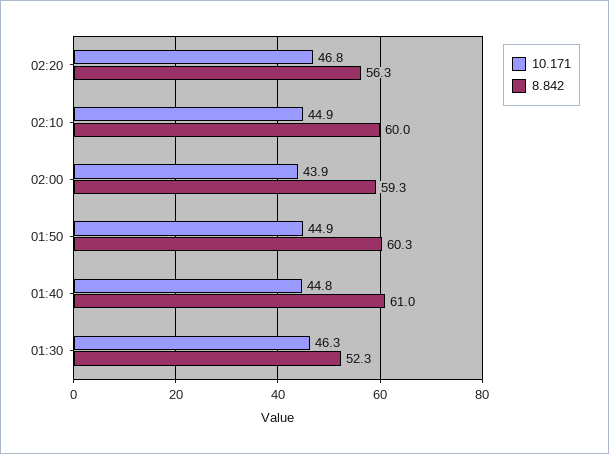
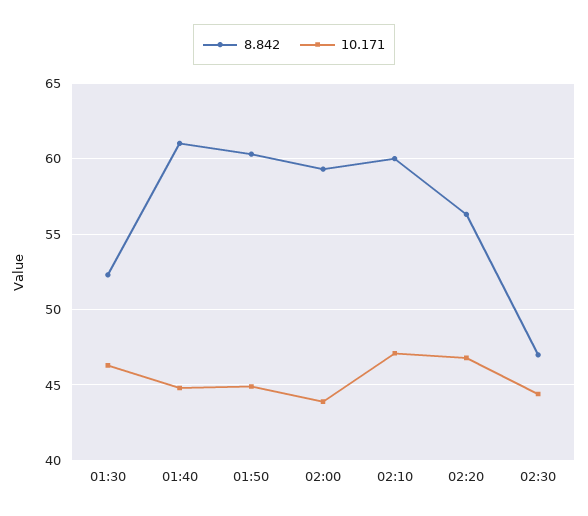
10.171, 02:10: 44.9 -> 47
8.842, 02:30: none -> 47
10.171, 02:30: none -> 44.5

